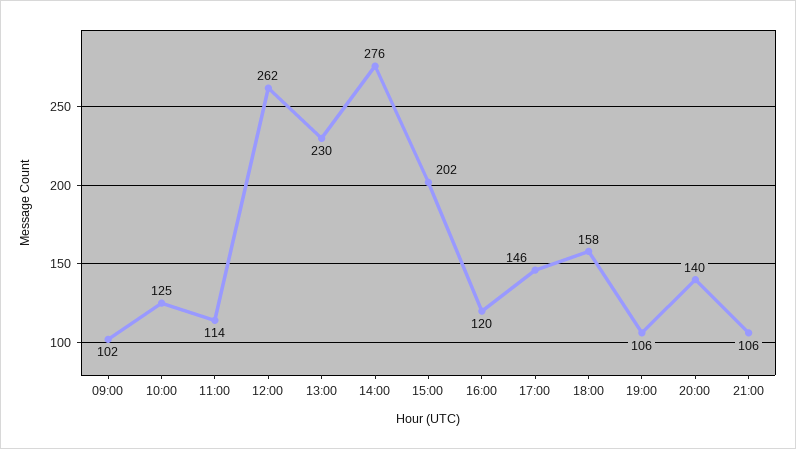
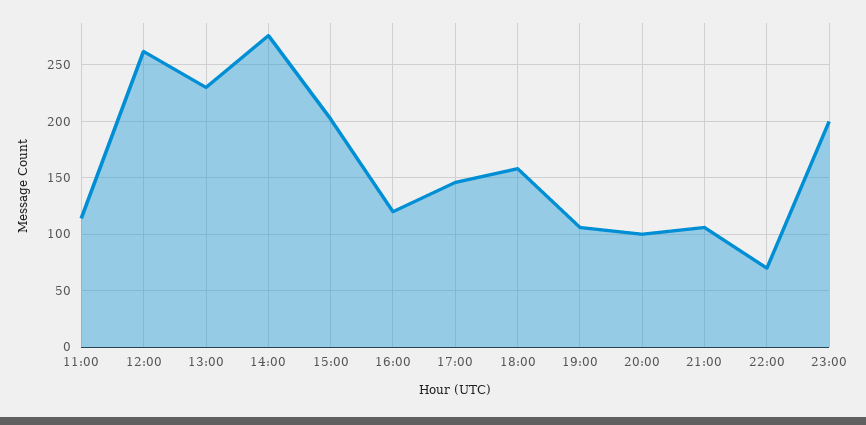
09:00: 102 -> none
10:00: 125 -> none
20:00: 140 -> 100
22:00: none -> 70
23:00: none -> 200

